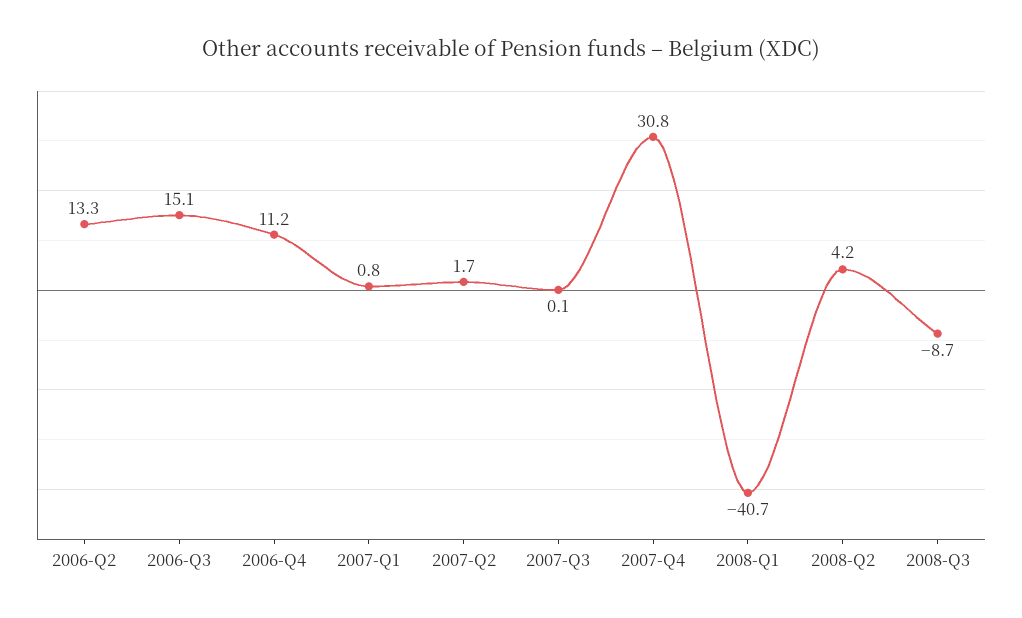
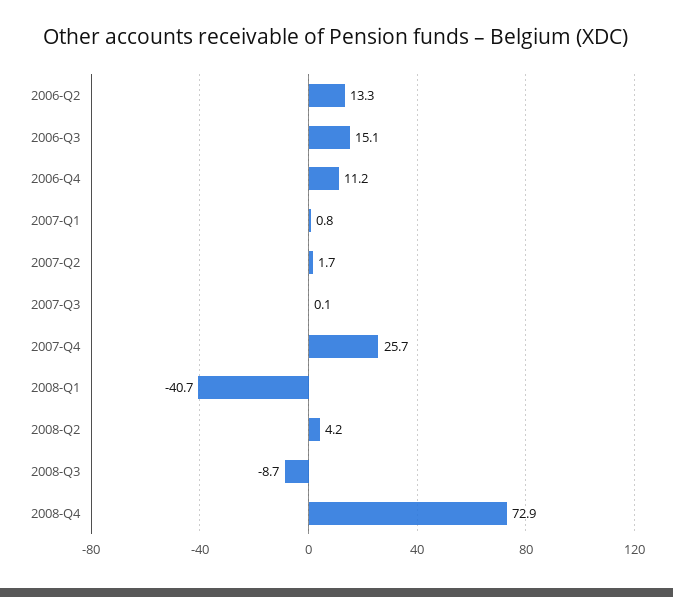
2007-Q4: 30.8 -> 25.7
2008-Q4: none -> 72.9

